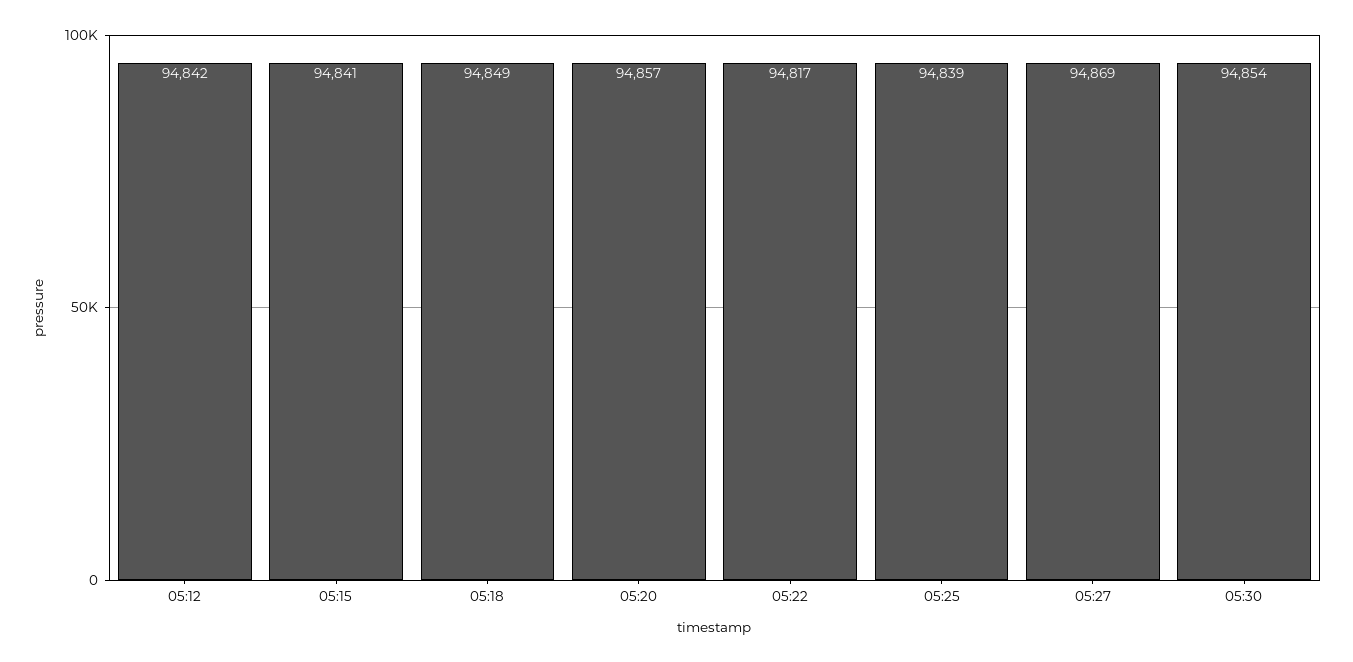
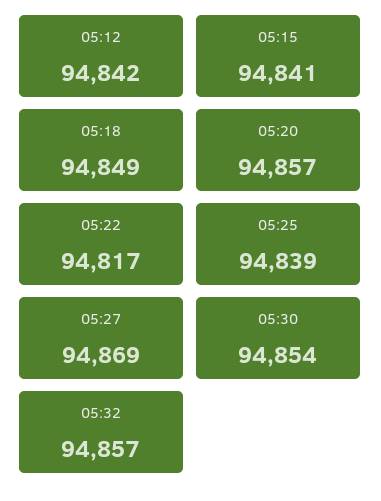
05:32: none -> 94857

